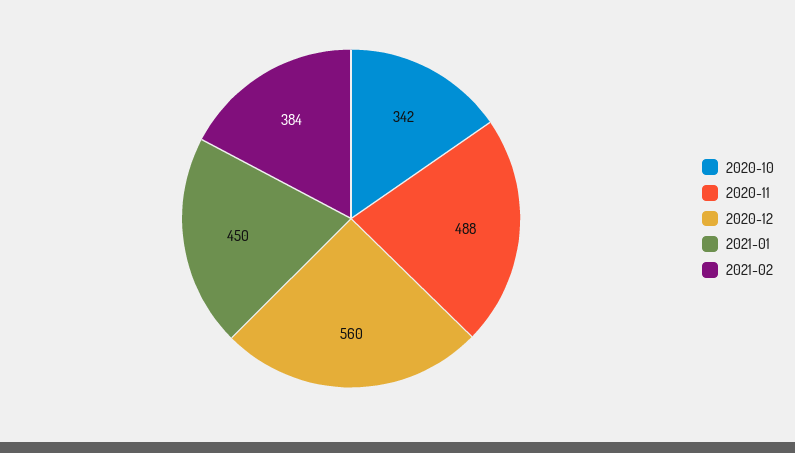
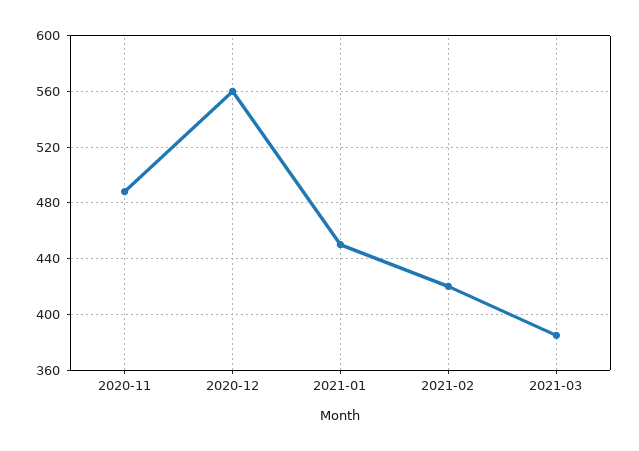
2020-10: 342 -> none
2021-02: 384 -> 420
2021-03: none -> 385

